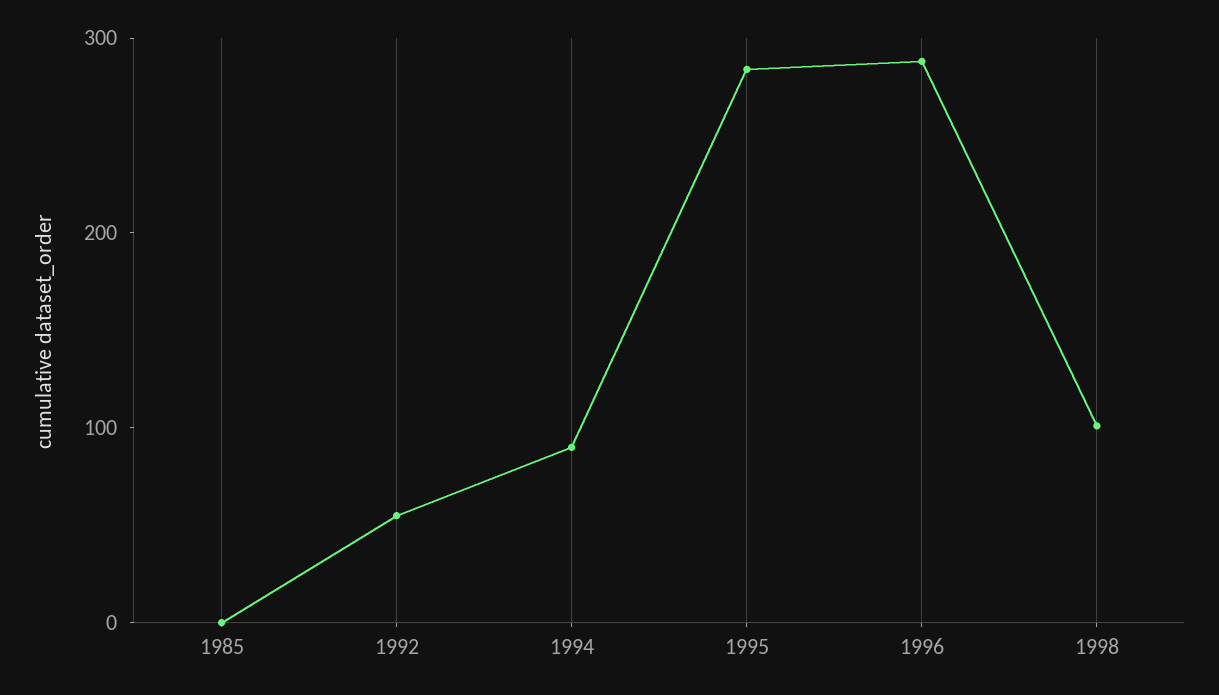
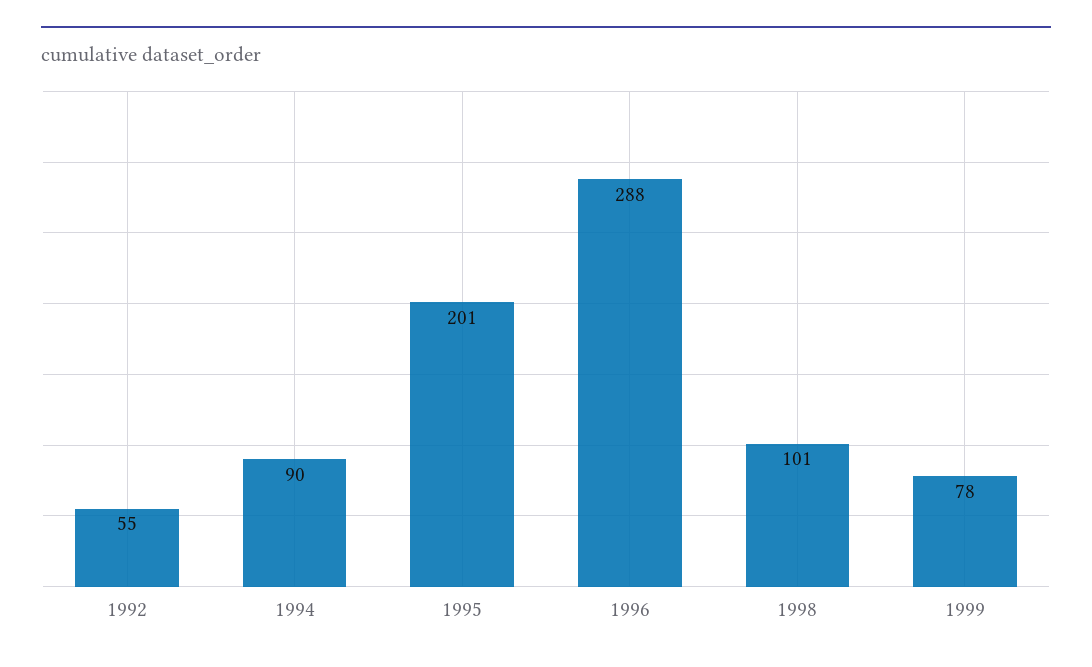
1985: 0 -> none
1995: 280 -> 201
1999: none -> 78

